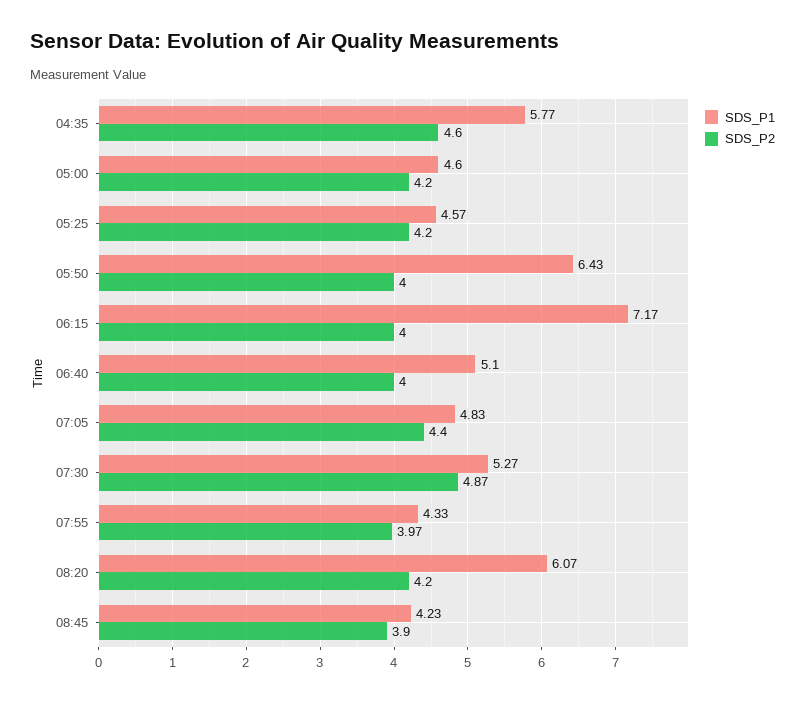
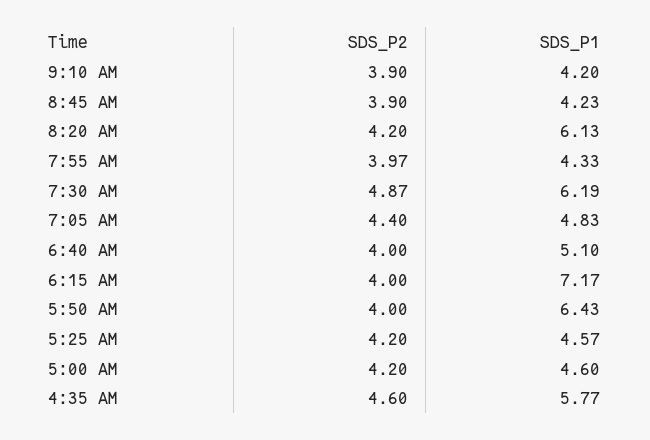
SDS_P1, 07:30: 5.27 -> 6.19
SDS_P1, 08:20: 6.07 -> 6.13
SDS_P2, 9:10 AM: none -> 3.9
SDS_P1, 9:10 AM: none -> 4.2

